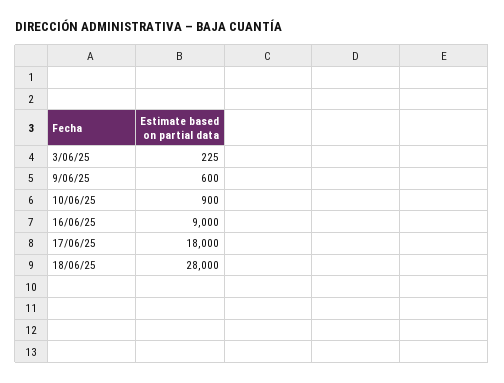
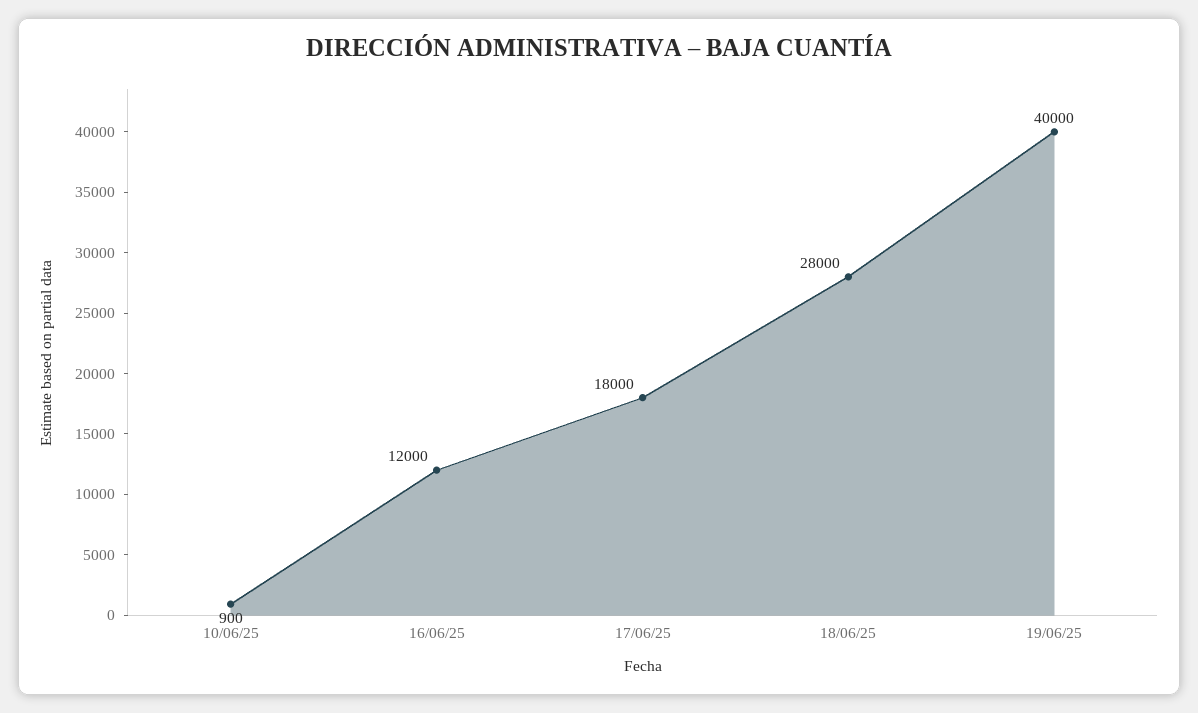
3/06/25: 225 -> none
9/06/25: 600 -> none
16/06/25: 9000 -> 12000
19/06/25: none -> 40000

